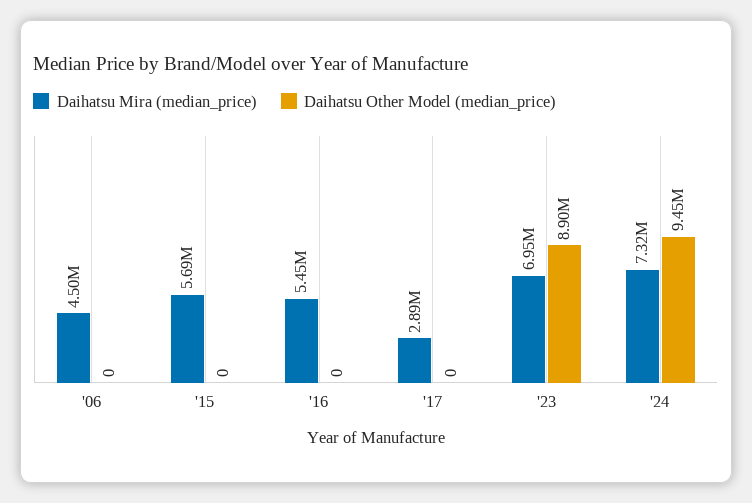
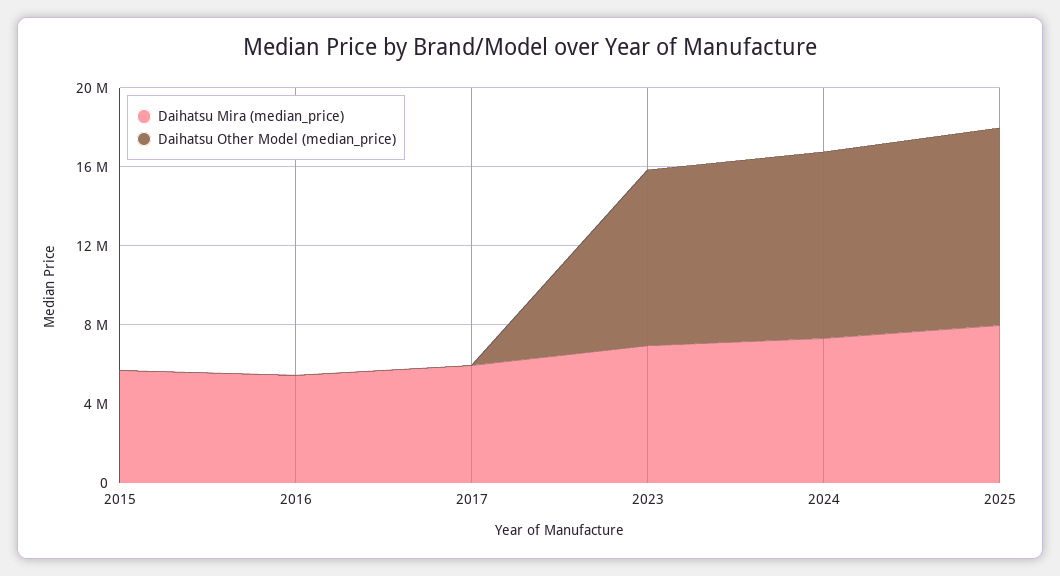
Daihatsu Mira (median_price), '06: 4500000 -> none
Daihatsu Other Model (median_price), '06: 0 -> none
Daihatsu Mira (median_price), '17: 2890000 -> 6000000
Daihatsu Mira (median_price), 2025: none -> 8000000
Daihatsu Other Model (median_price), 2025: none -> 10000000

